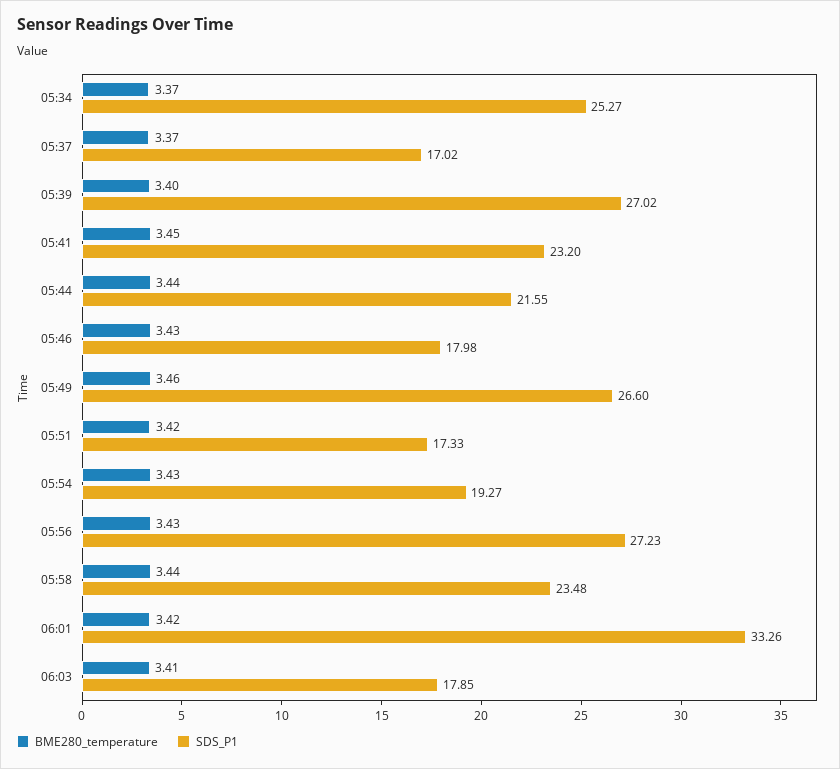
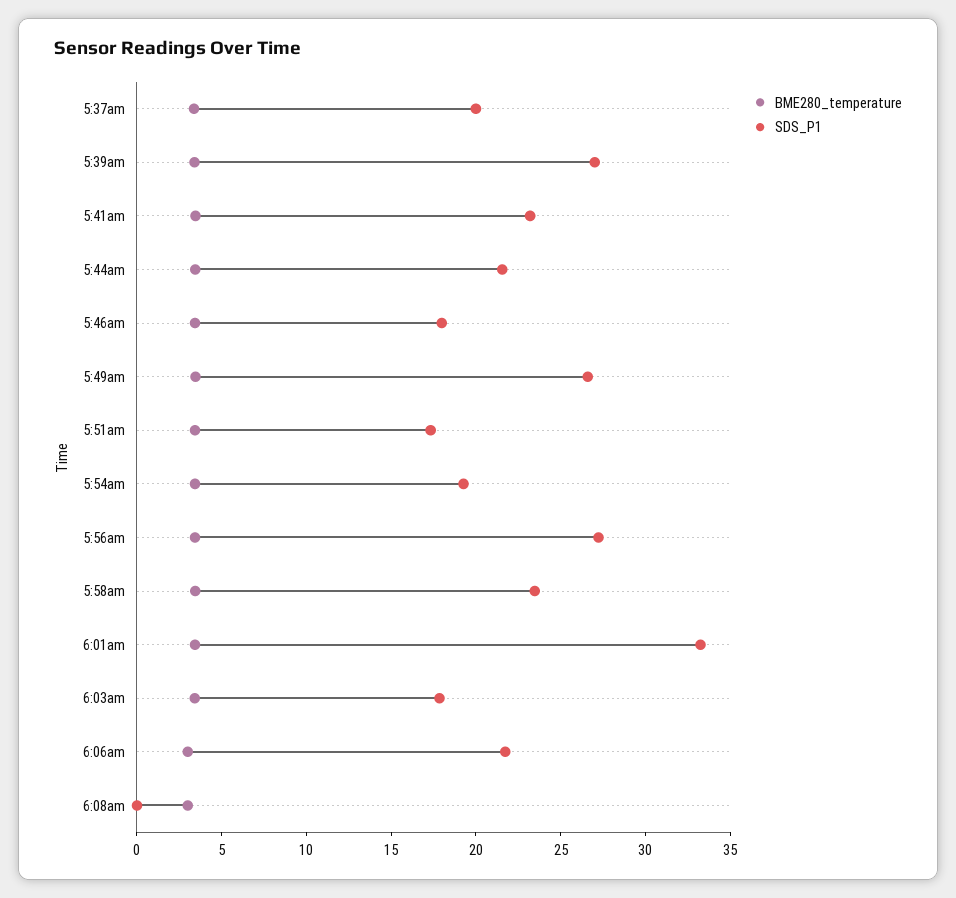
BME280_temperature, 05:34: 3.37 -> none
SDS_P1, 05:34: 25.27 -> none
SDS_P1, 05:37: 17.02 -> 20
BME280_temperature, 6:06am: none -> 3
SDS_P1, 6:06am: none -> 22
BME280_temperature, 6:08am: none -> 3
SDS_P1, 6:08am: none -> 0

